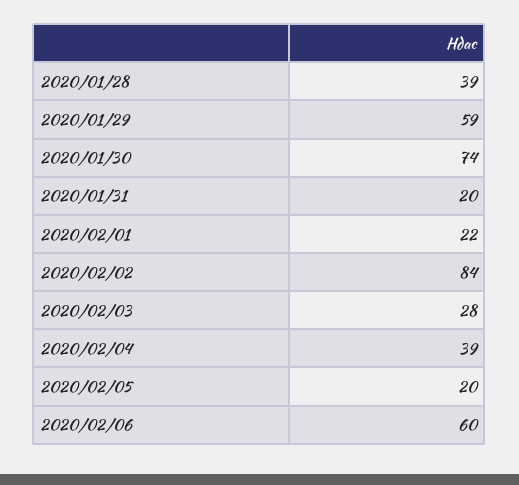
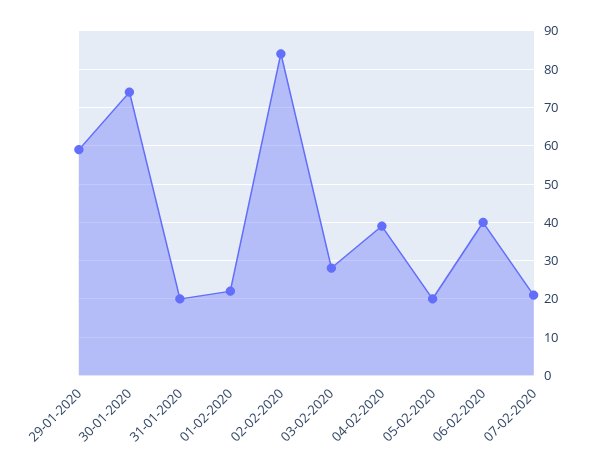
2020/01/28: 39 -> none
2020/02/06: 60 -> 40
07-02-2020: none -> 20

